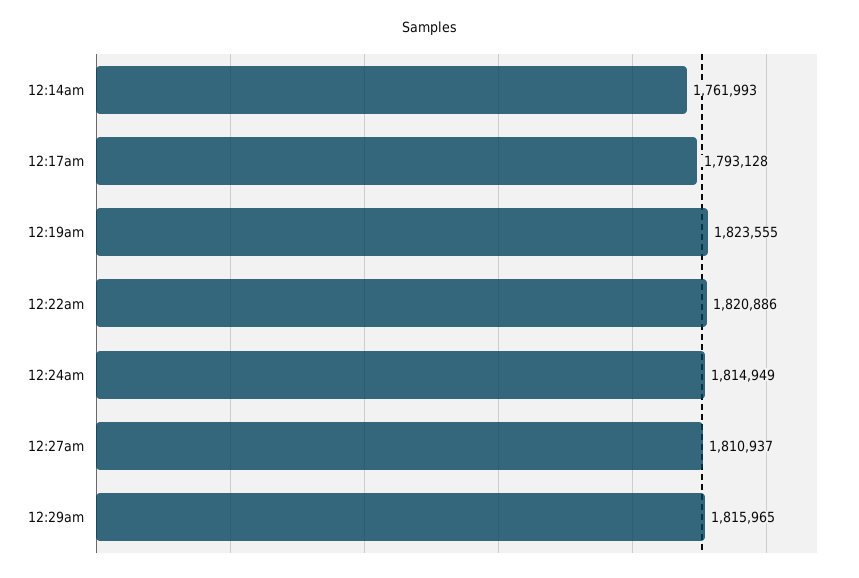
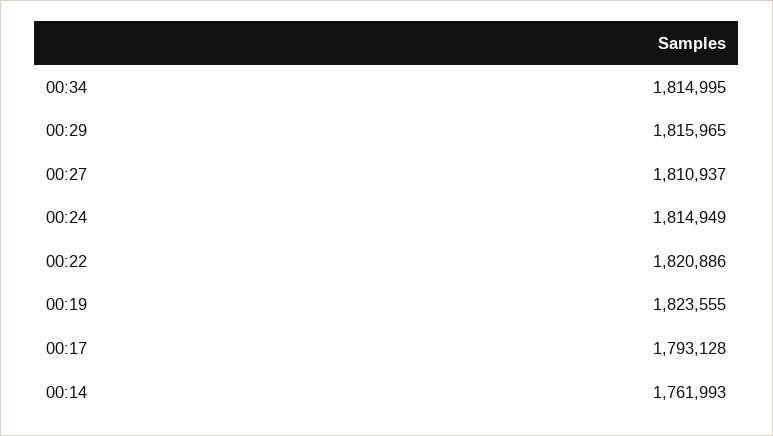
00:34: none -> 1814995

